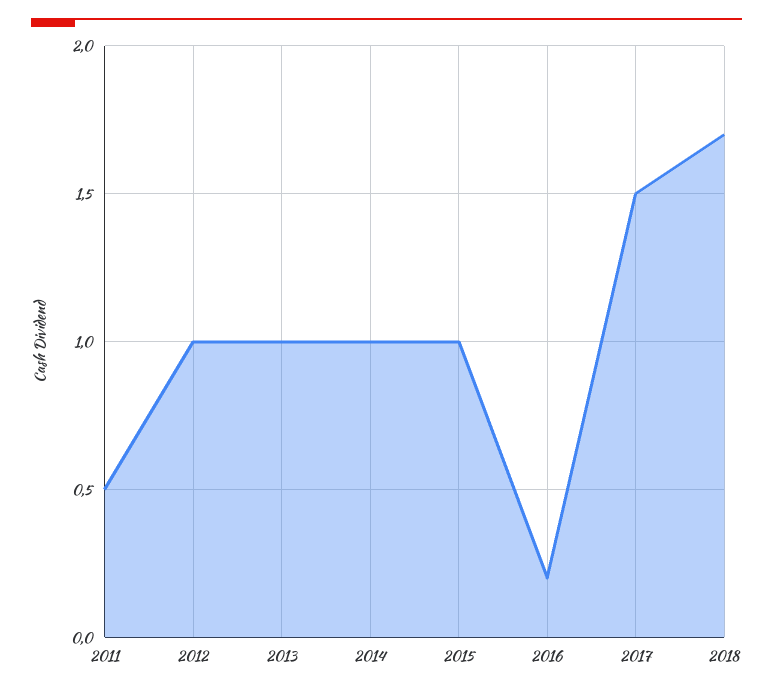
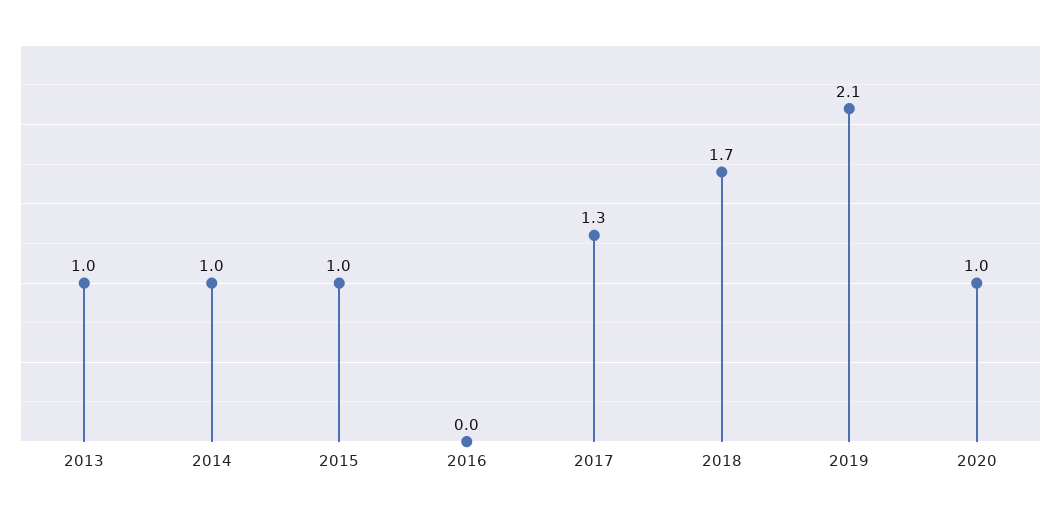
2011: 0.5 -> none
2012: 1 -> none
2016: 0.2 -> 0
2017: 1.5 -> 1.3
2019: none -> 2.1
2020: none -> 1

